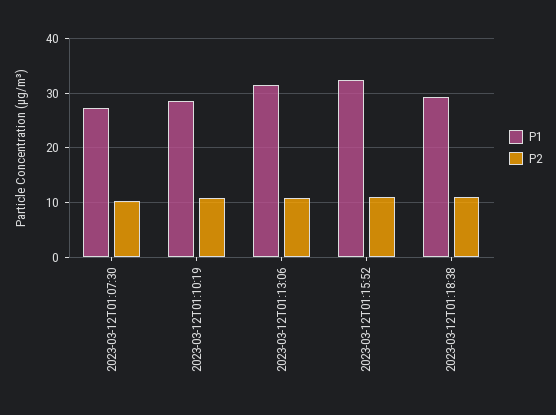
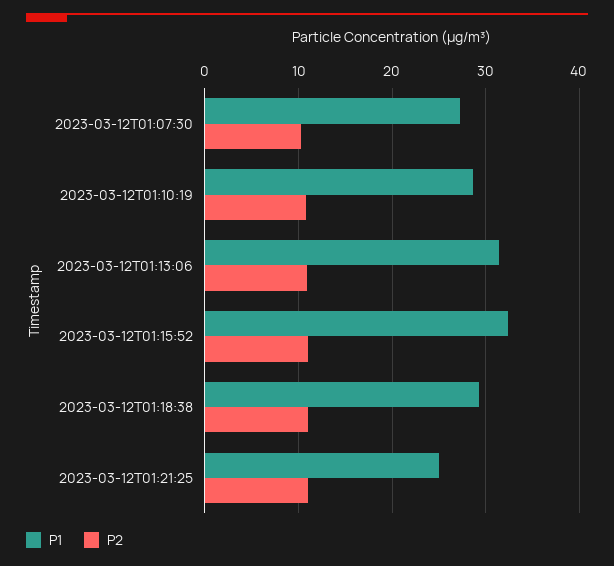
P1, 2023-03-12T01:21:25: none -> 25
P2, 2023-03-12T01:21:25: none -> 11

